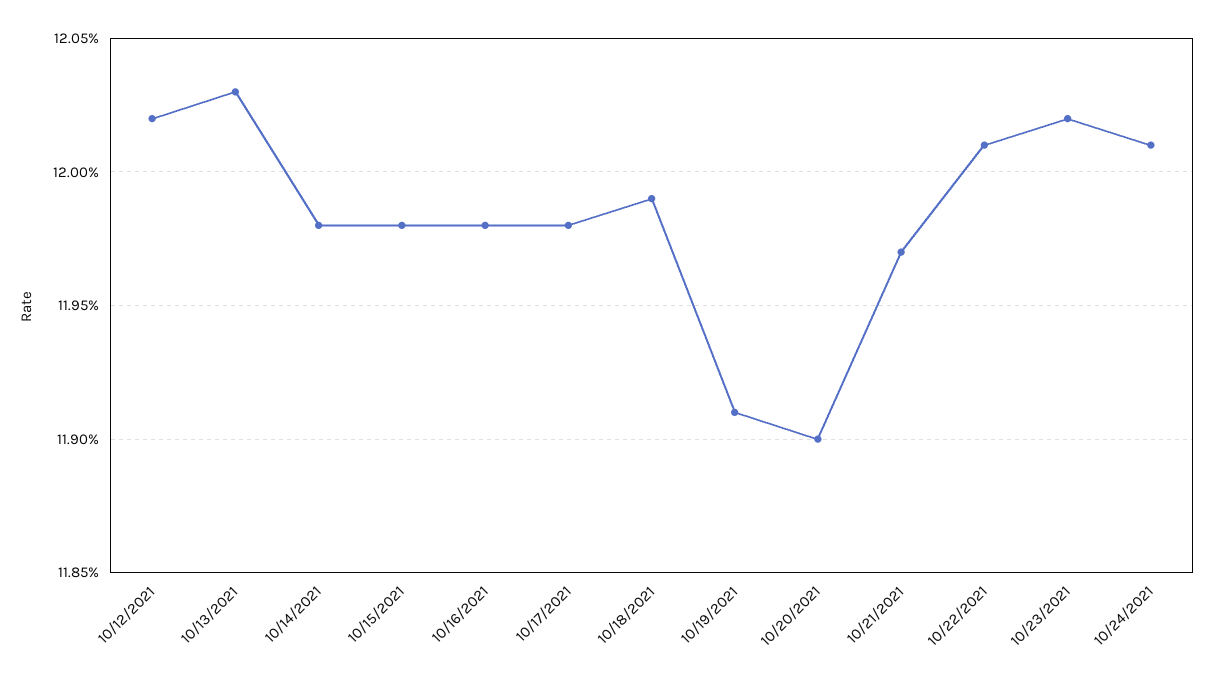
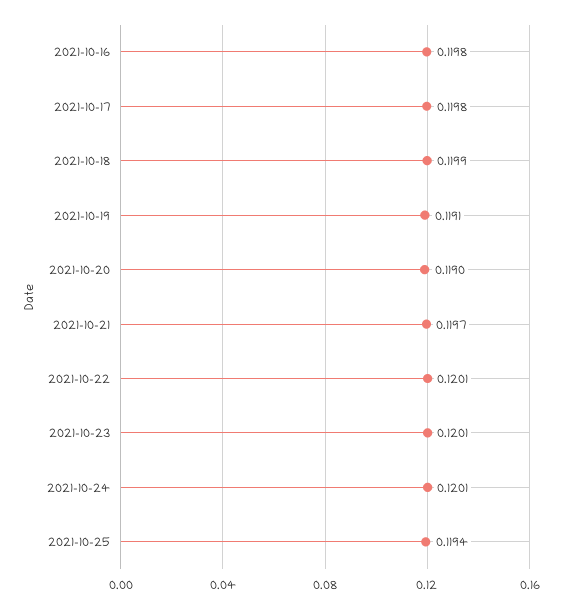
10/12/2021: 0.1202 -> none
10/13/2021: 0.1203 -> none
10/14/2021: 0.1198 -> none
10/15/2021: 0.1198 -> none
10/23/2021: 0.1202 -> 0.1201
2021-10-25: none -> 0.1194

